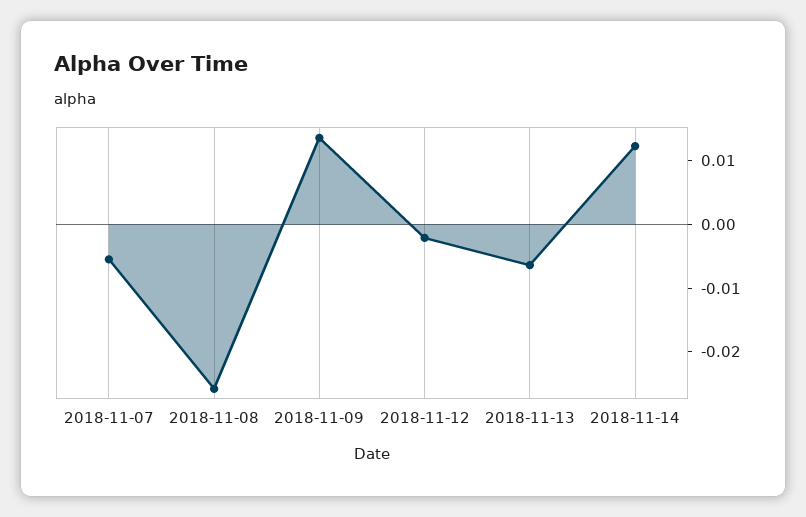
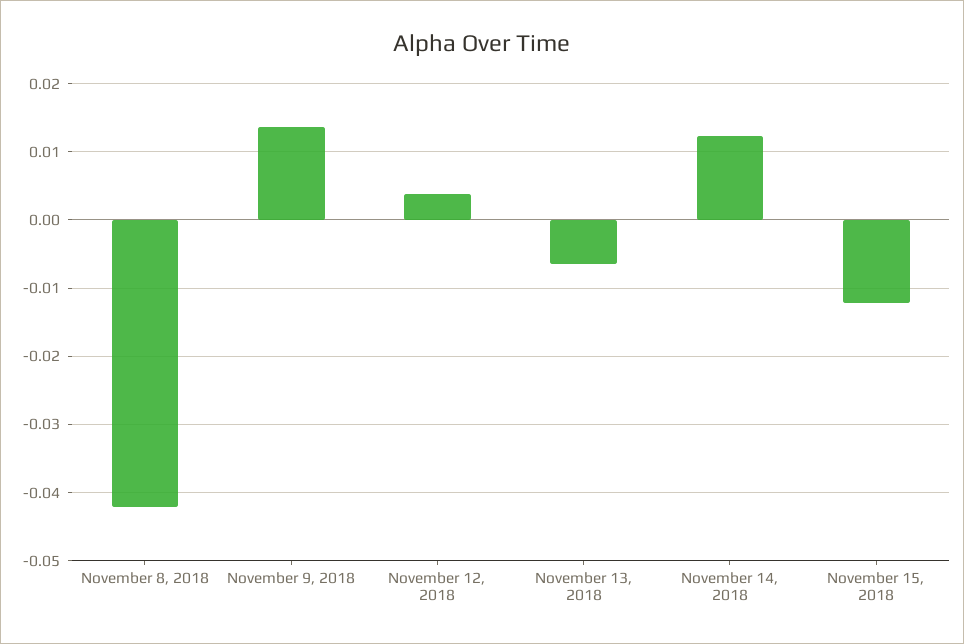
2018-11-07: -0.006 -> none
2018-11-08: -0.026 -> -0.042
2018-11-12: -0.002 -> 0.004
November 15, 2018: none -> -0.012

